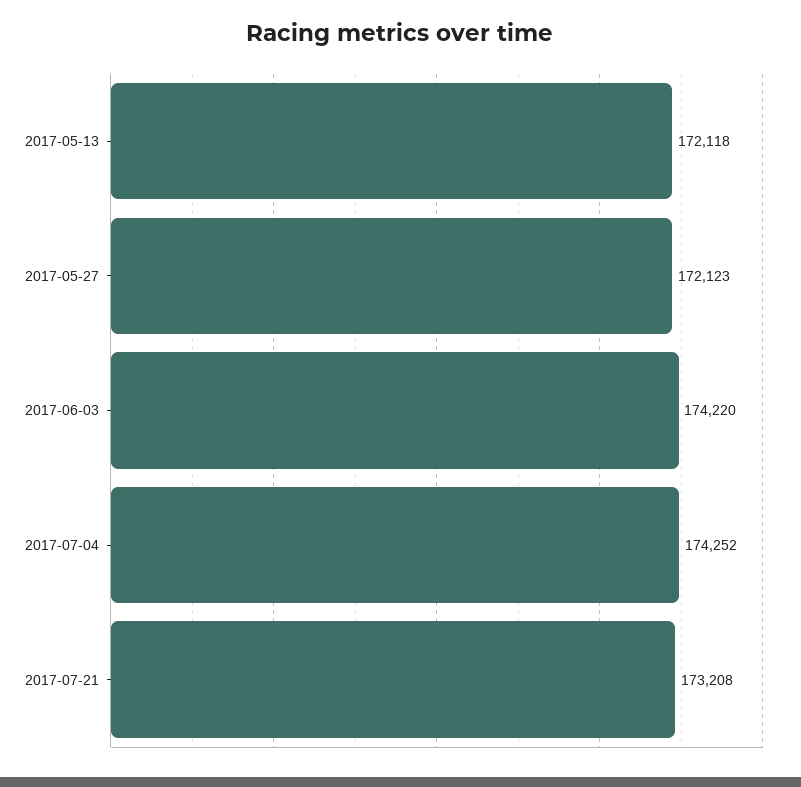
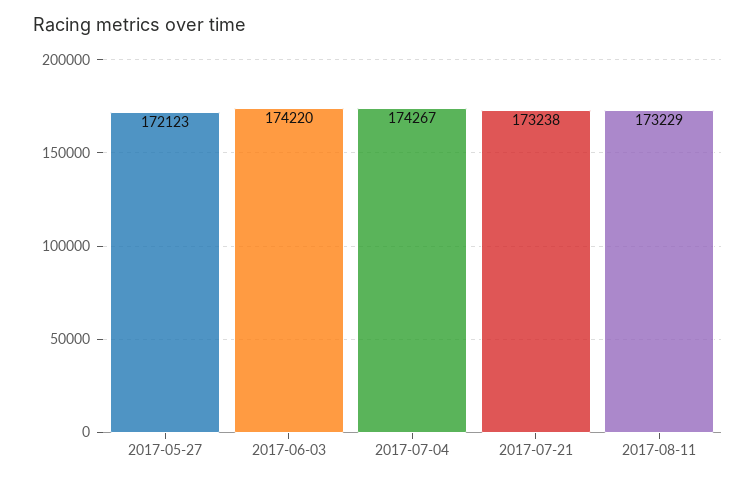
2017-05-13: 172118 -> none
2017-07-04: 174252 -> 174267
2017-07-21: 173208 -> 173238
2017-08-11: none -> 173229

